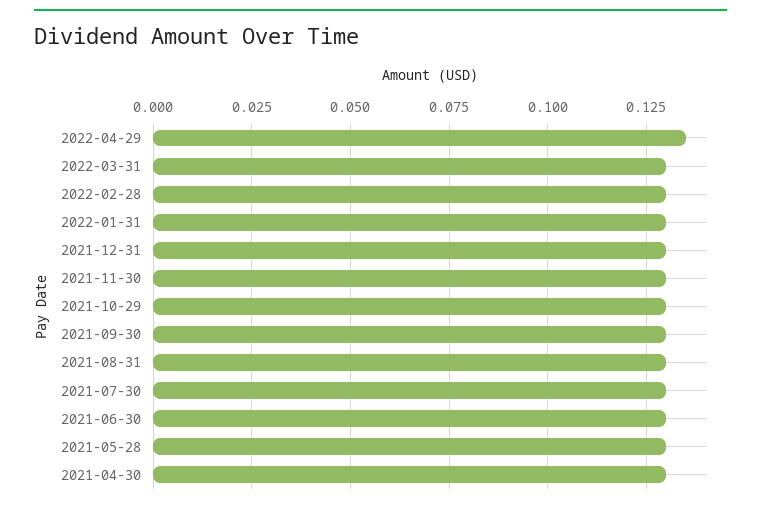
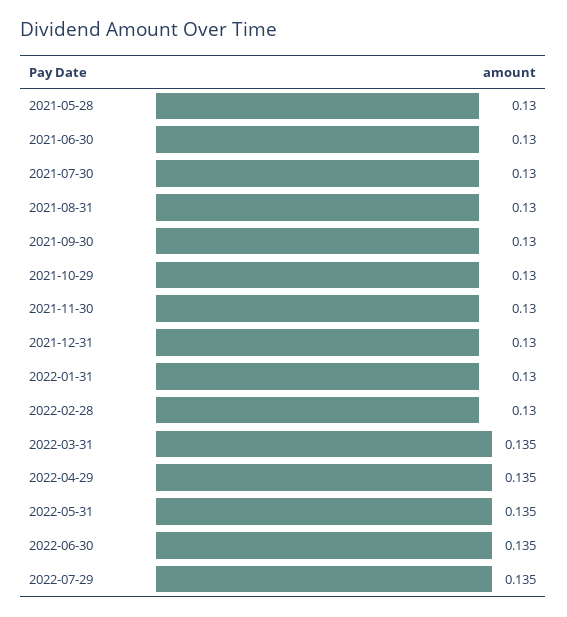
2022-03-31: 0.13 -> 0.135
2021-04-30: 0.13 -> none
2022-05-31: none -> 0.135
2022-06-30: none -> 0.135
2022-07-29: none -> 0.135

